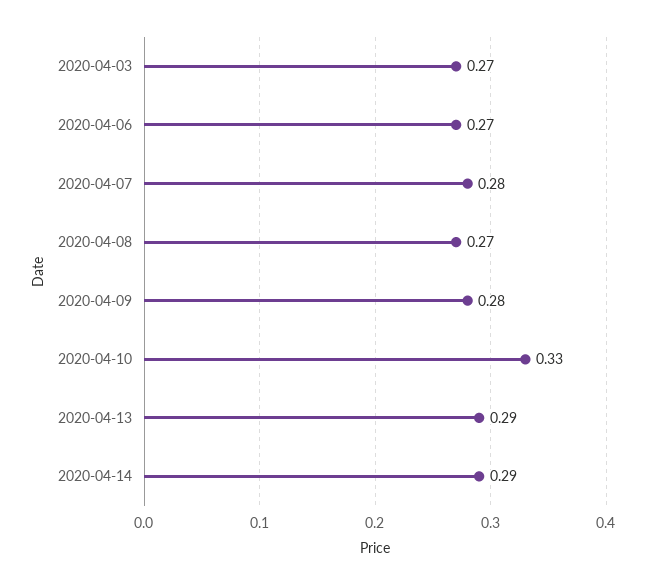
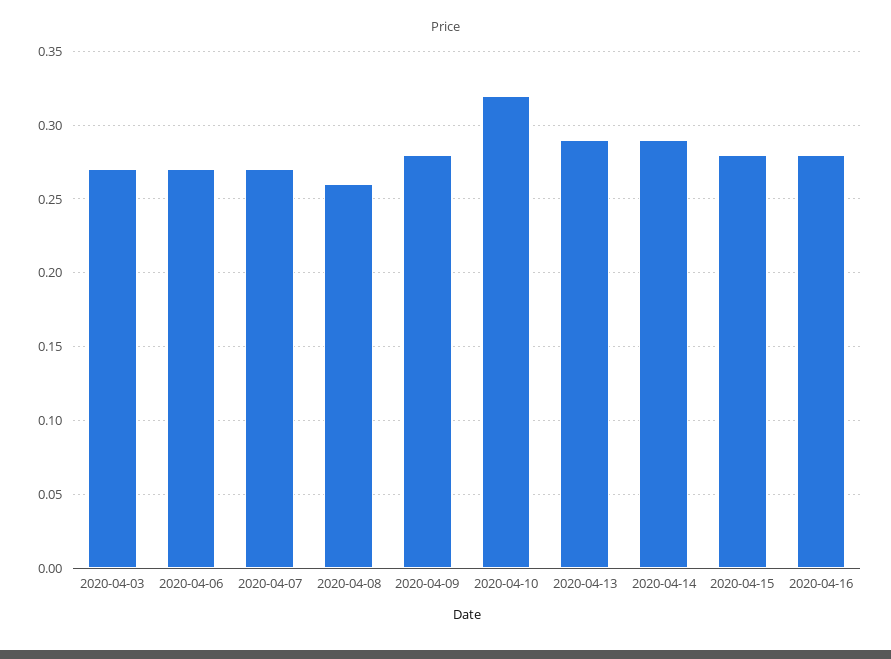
2020-04-07: 0.28 -> 0.27
2020-04-08: 0.27 -> 0.26
2020-04-10: 0.33 -> 0.32
2020-04-15: none -> 0.28
2020-04-16: none -> 0.28

